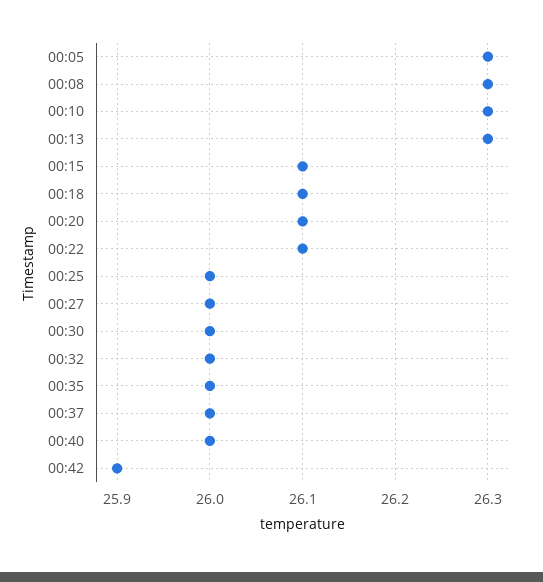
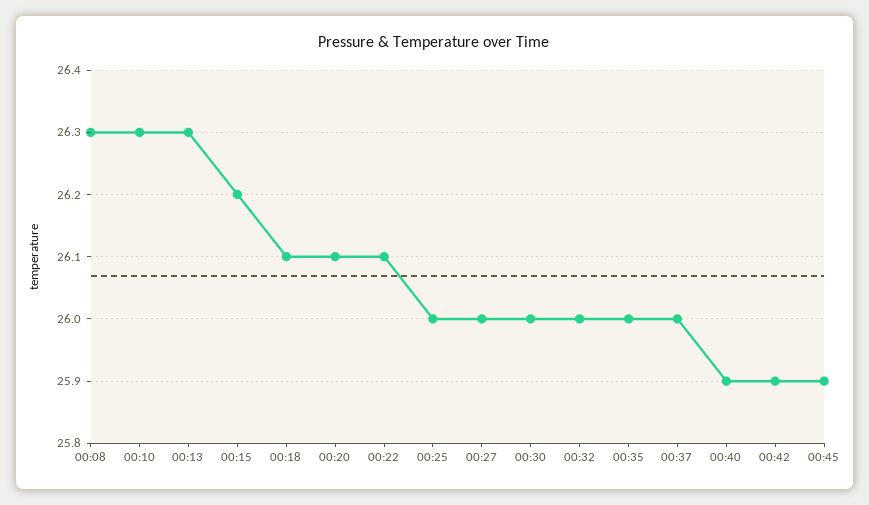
00:05: 26.3 -> none
00:15: 26.1 -> 26.2
00:40: 26 -> 25.9
00:45: none -> 25.9

